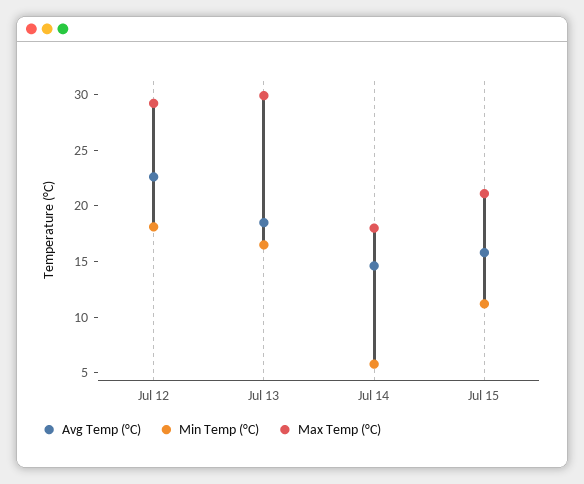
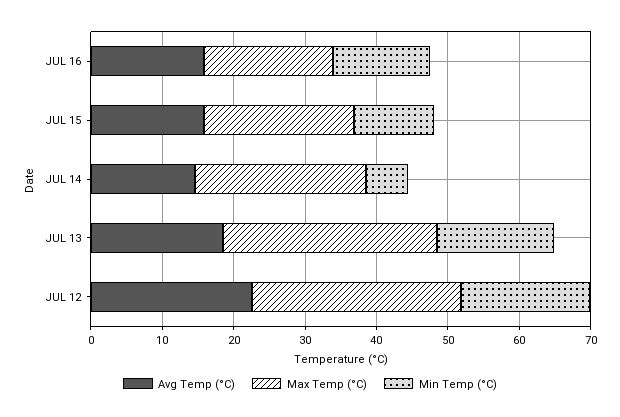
Max Temp (°C), Jul 14: 18 -> 24
Avg Temp (°C), JUL 16: none -> 16
Max Temp (°C), JUL 16: none -> 18
Min Temp (°C), JUL 16: none -> 14

